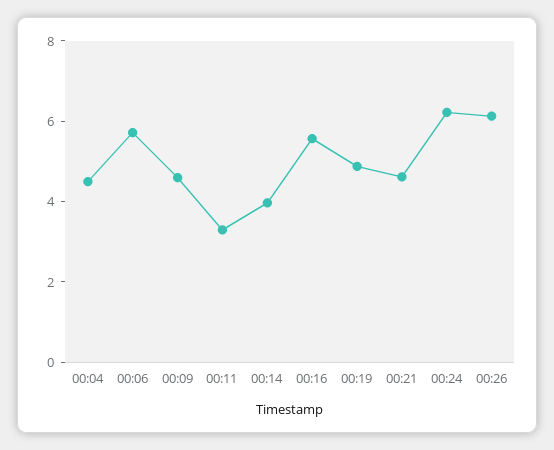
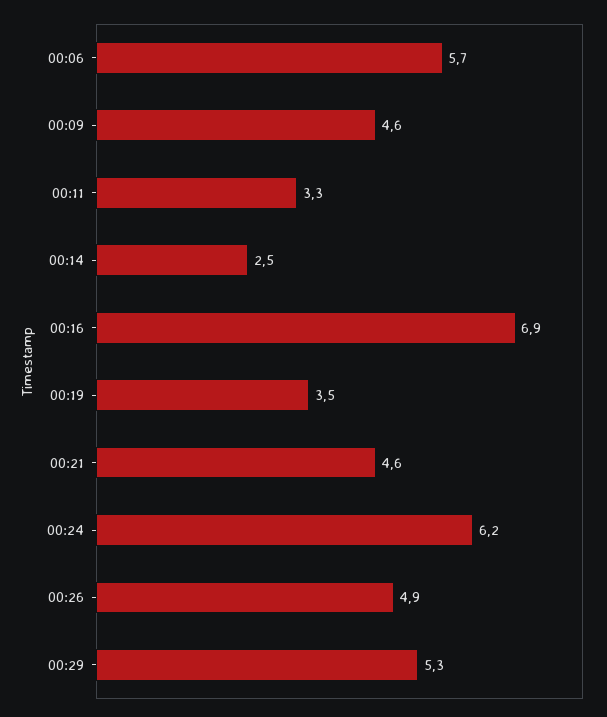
00:04: 4.5 -> none
00:14: 4 -> 2.5
00:16: 5.5 -> 6.9
00:19: 5 -> 3.5
00:26: 6 -> 4.9
00:29: none -> 5.3

